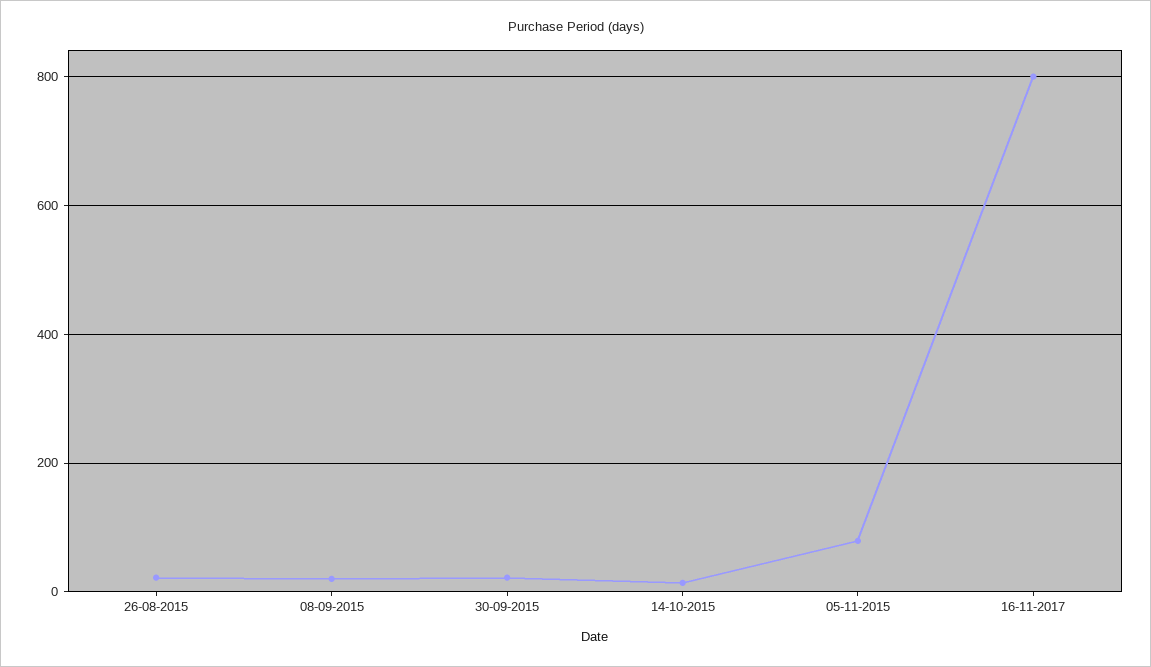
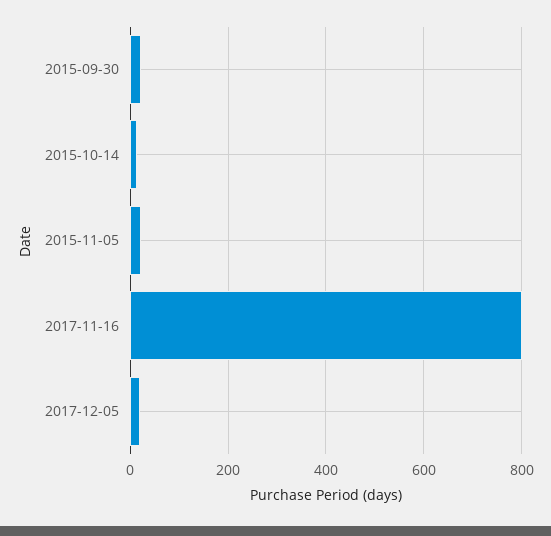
26-08-2015: 20 -> none
08-09-2015: 20 -> none
05-11-2015: 80 -> 20
2017-12-05: none -> 20

